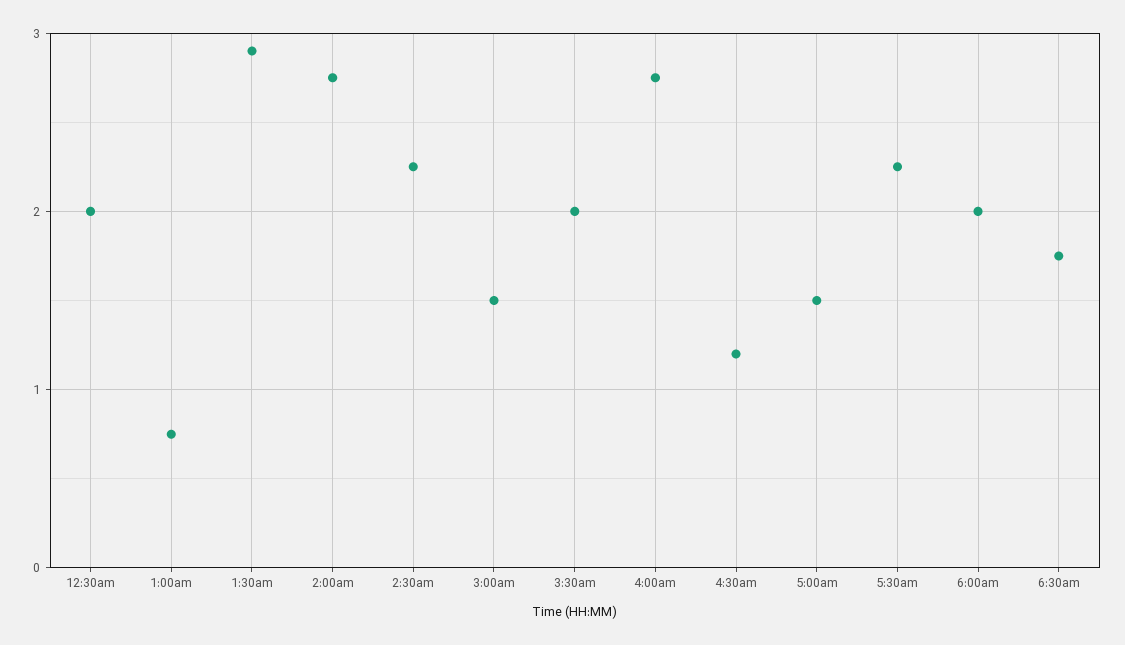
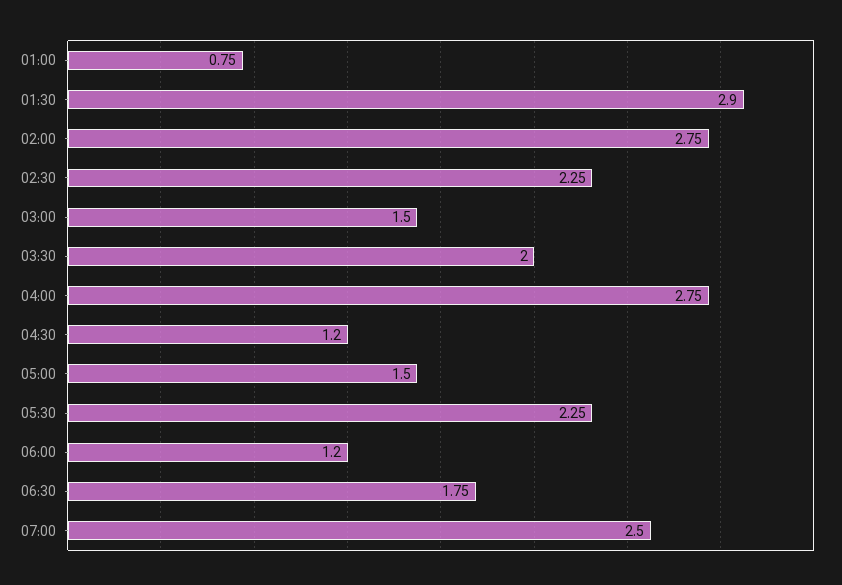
12:30am: 2 -> none
6:00am: 2 -> 1.2
07:00: none -> 2.5

